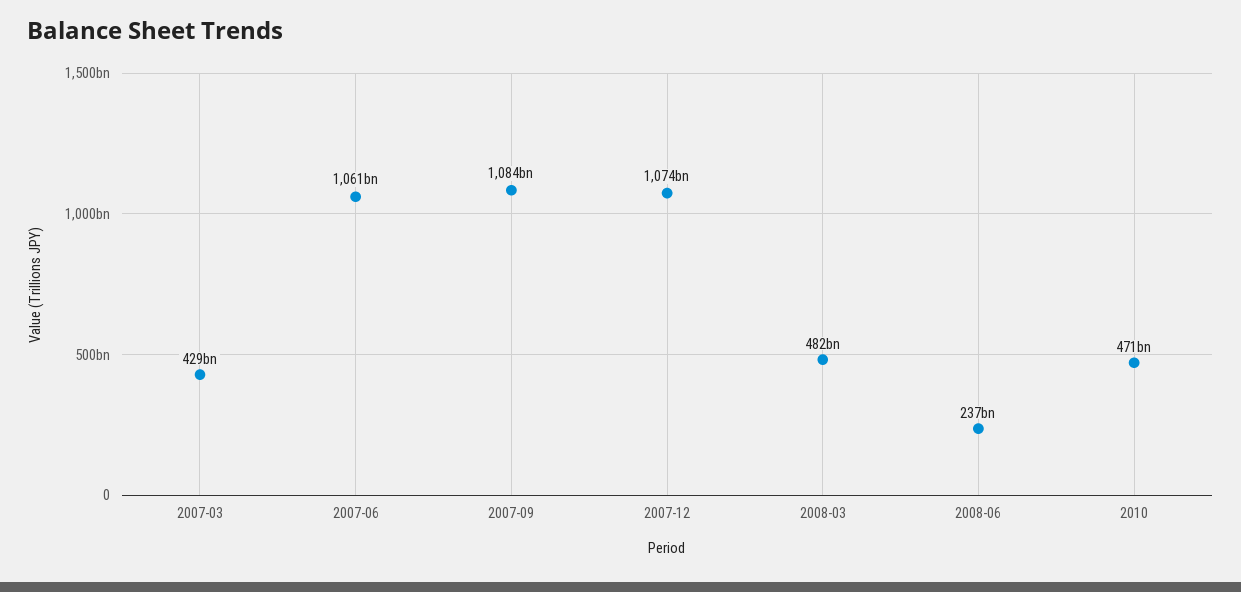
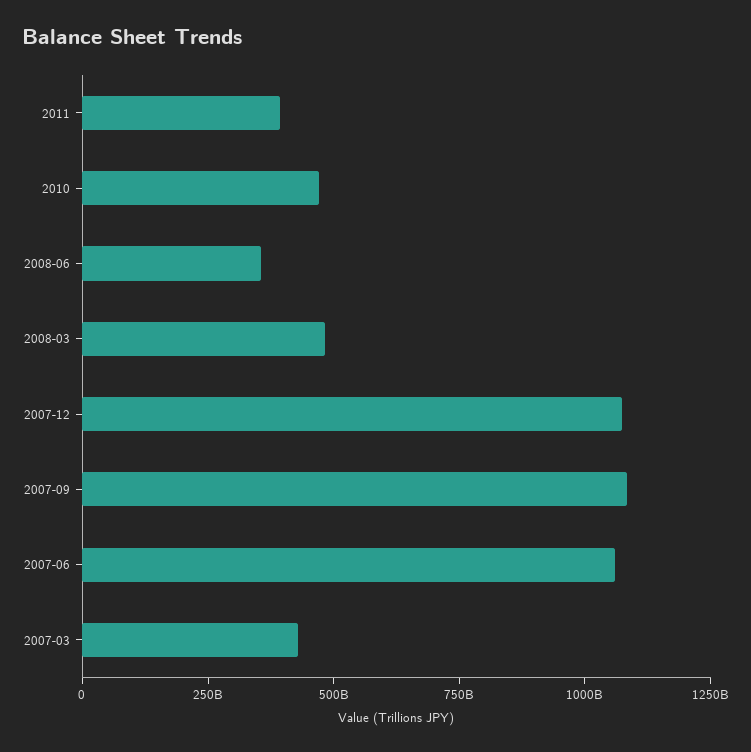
2008-06: 237000000000 -> 350000000000
2011: none -> 400000000000

